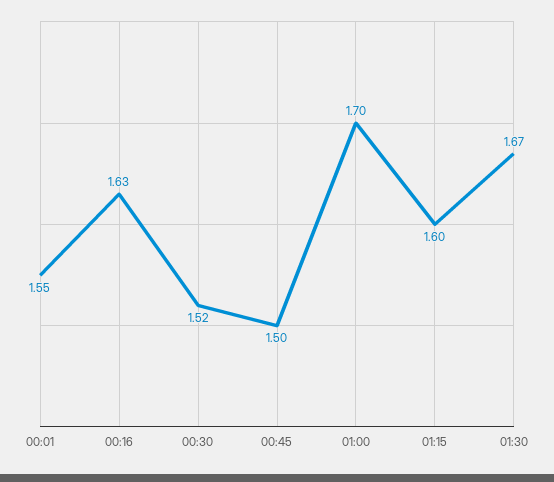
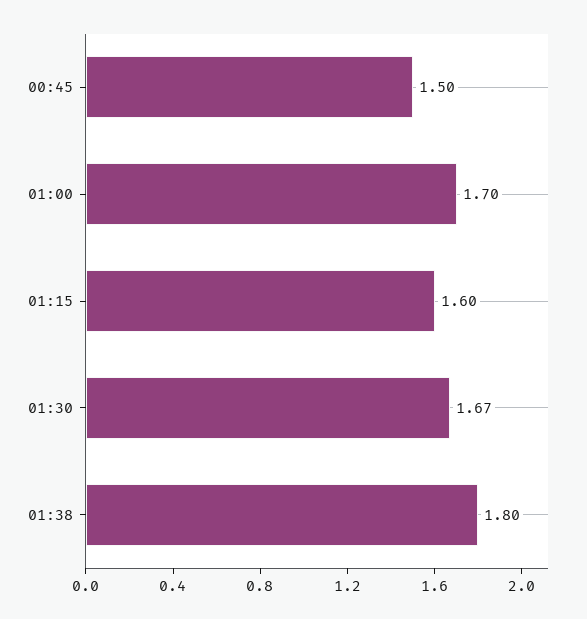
00:01: 1.55 -> none
00:16: 1.63 -> none
00:30: 1.52 -> none
01:38: none -> 1.8

